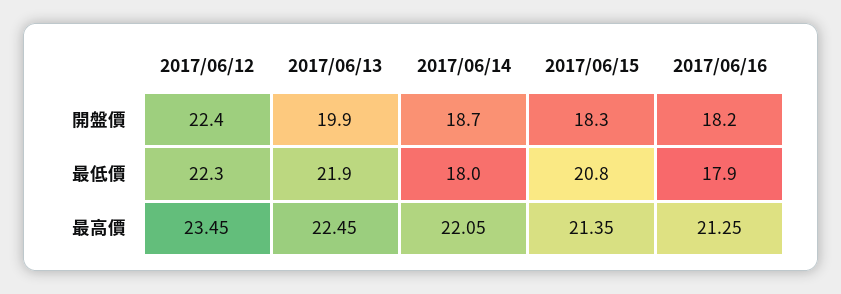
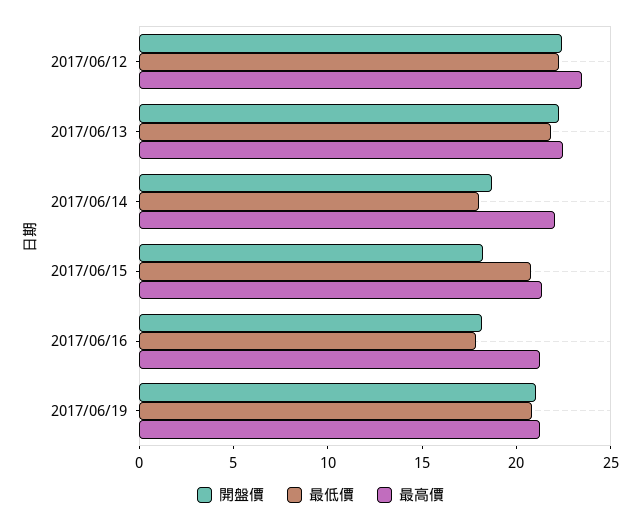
開盤價, 2017/06/13: 19.9 -> 22
開盤價, 2017/06/19: none -> 21
最低價, 2017/06/19: none -> 21
最高價, 2017/06/19: none -> 21

